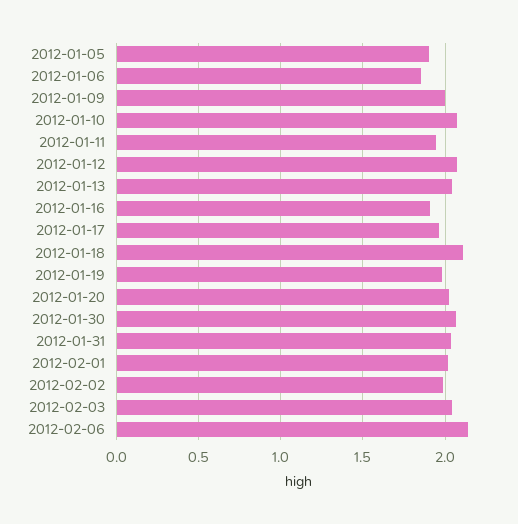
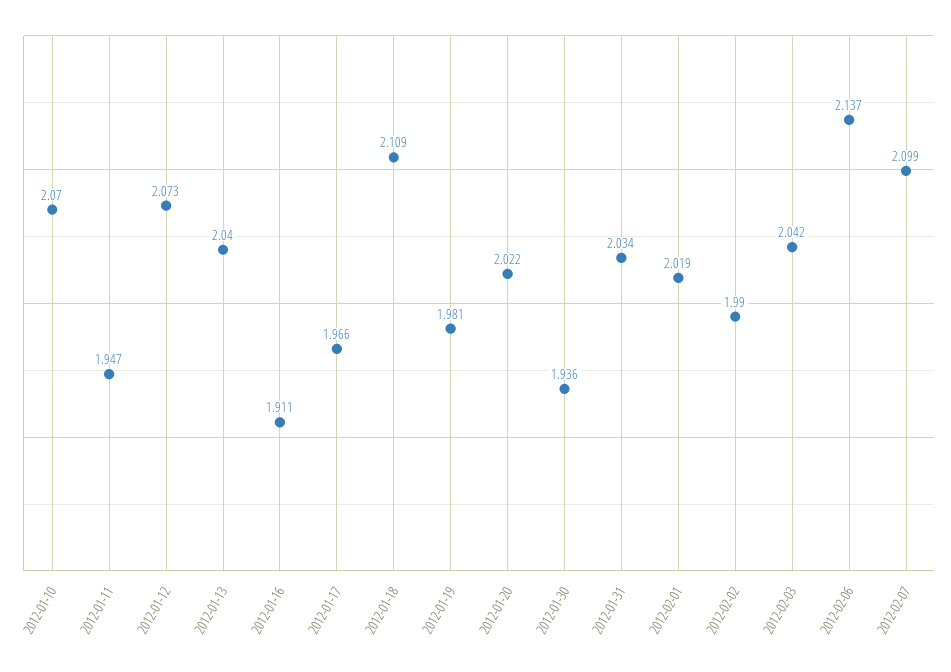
2012-01-05: 1.9 -> none
2012-01-06: 1.85 -> none
2012-01-09: 2 -> none
2012-01-30: 2.05 -> 1.936
2012-02-07: none -> 2.099

